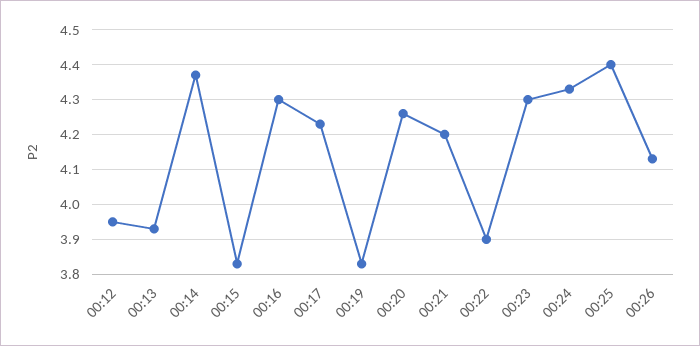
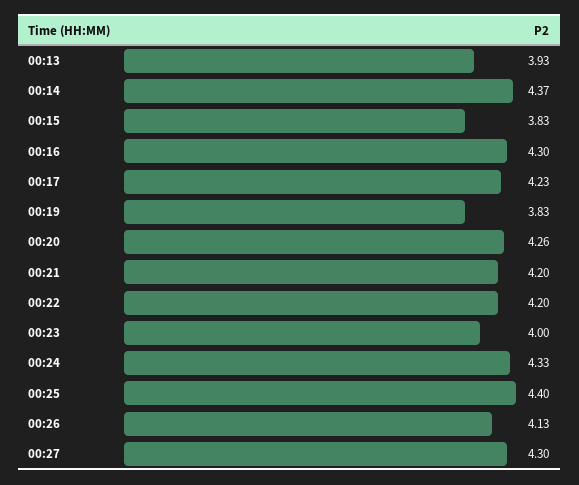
00:12: 3.95 -> none
00:22: 3.9 -> 4.2
00:23: 4.3 -> 4
00:27: none -> 4.3

